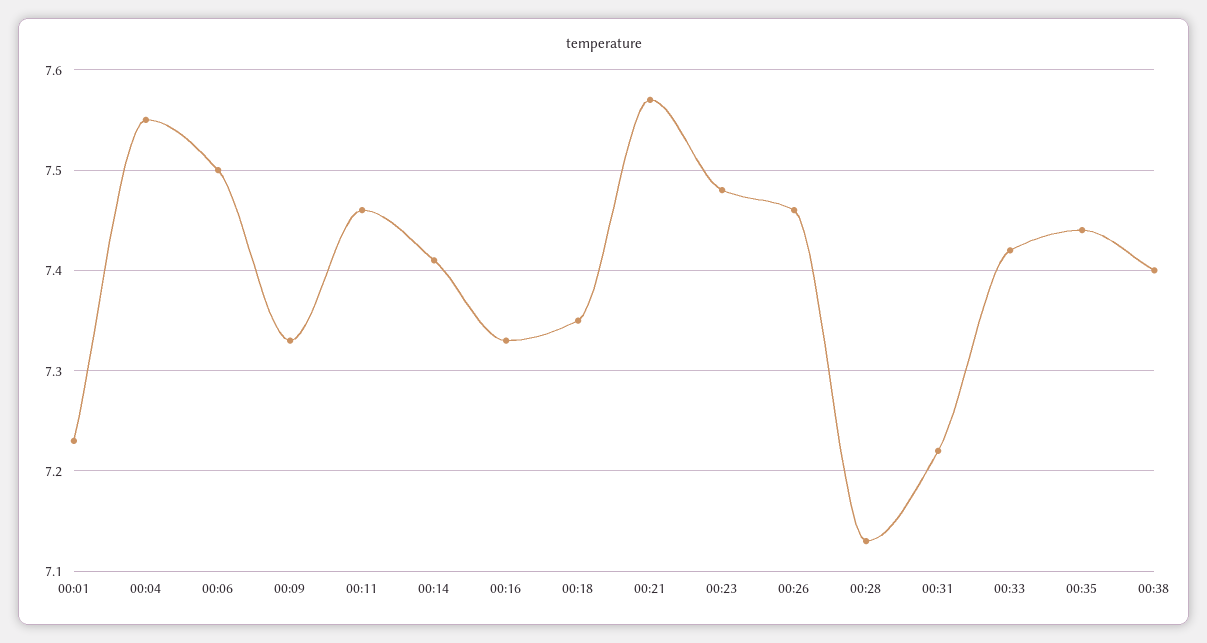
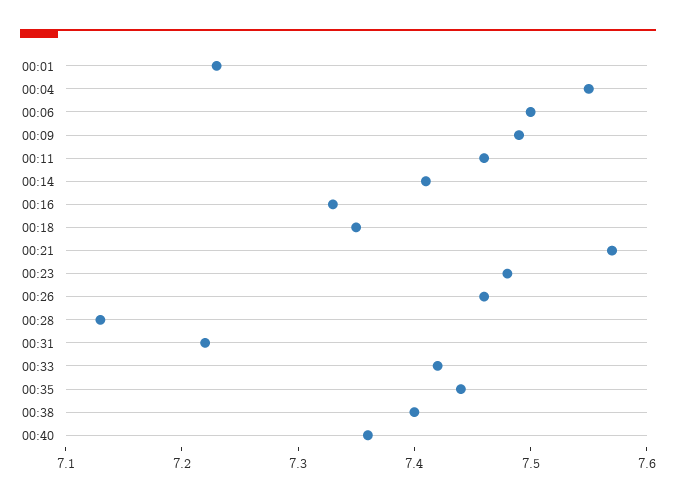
00:09: 7.33 -> 7.49
00:40: none -> 7.36

